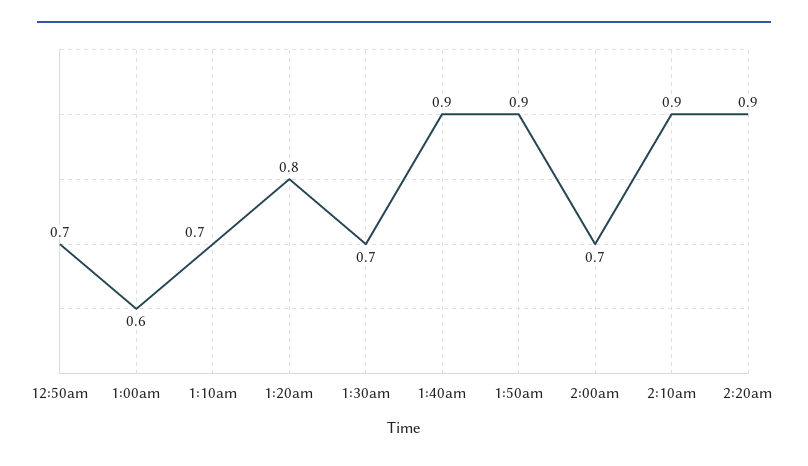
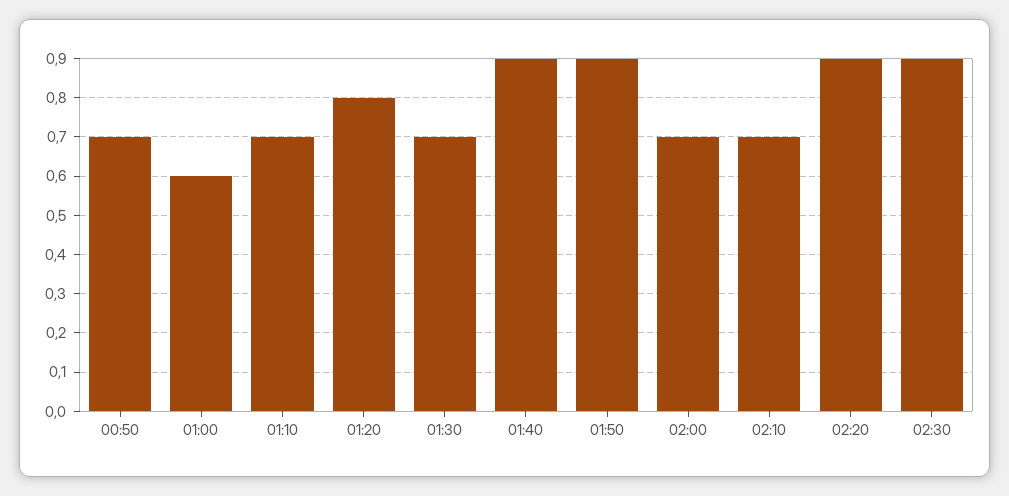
2:10am: 0.9 -> 0.7
02:30: none -> 0.9

